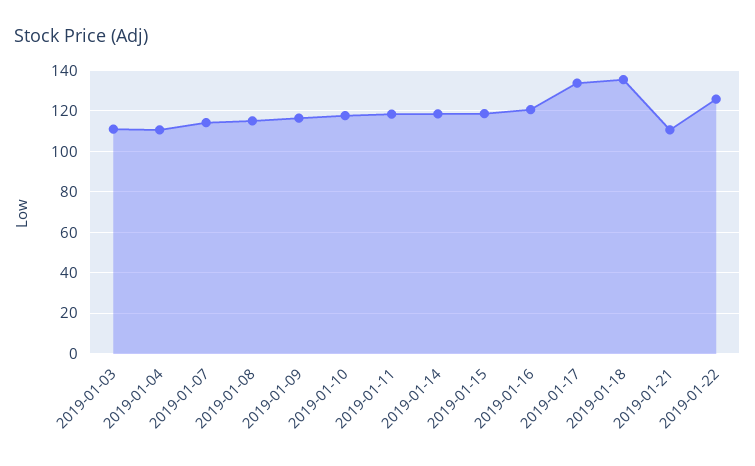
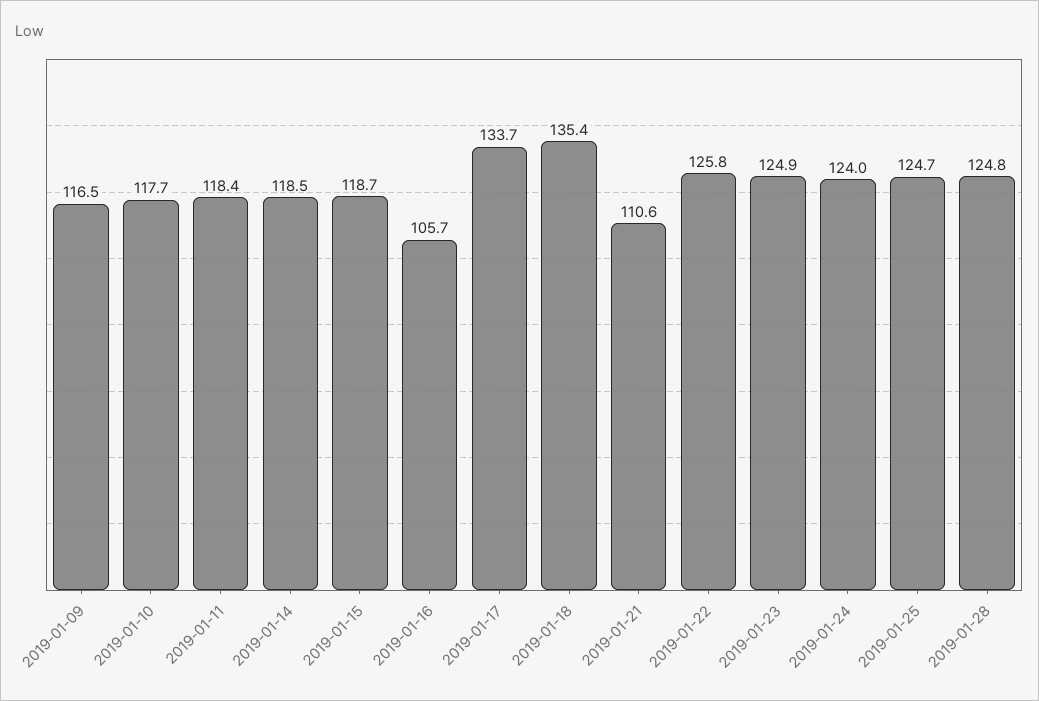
2019-01-03: 110 -> none
2019-01-04: 110 -> none
2019-01-07: 115 -> none
2019-01-08: 115 -> none
2019-01-16: 120 -> 105.7
2019-01-23: none -> 124.9
2019-01-24: none -> 124
2019-01-25: none -> 124.7
2019-01-28: none -> 124.8

